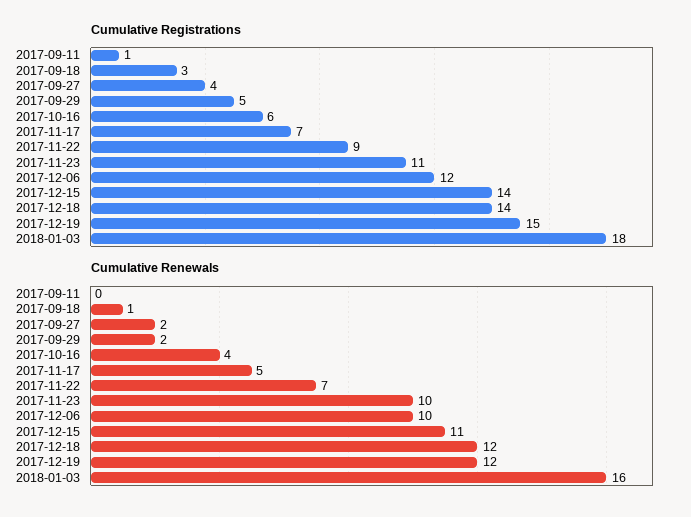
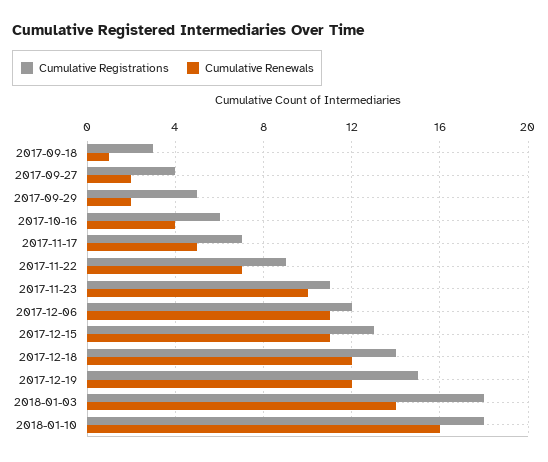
Cumulative Registrations, 2017-09-11: 1 -> none
Cumulative Registrations, 2017-12-15: 14 -> 13
Cumulative Renewals, 2017-09-11: 0 -> none
Cumulative Renewals, 2017-12-06: 10 -> 11
Cumulative Renewals, 2018-01-03: 16 -> 14
Cumulative Registrations, 2018-01-10: none -> 18
Cumulative Renewals, 2018-01-10: none -> 16

